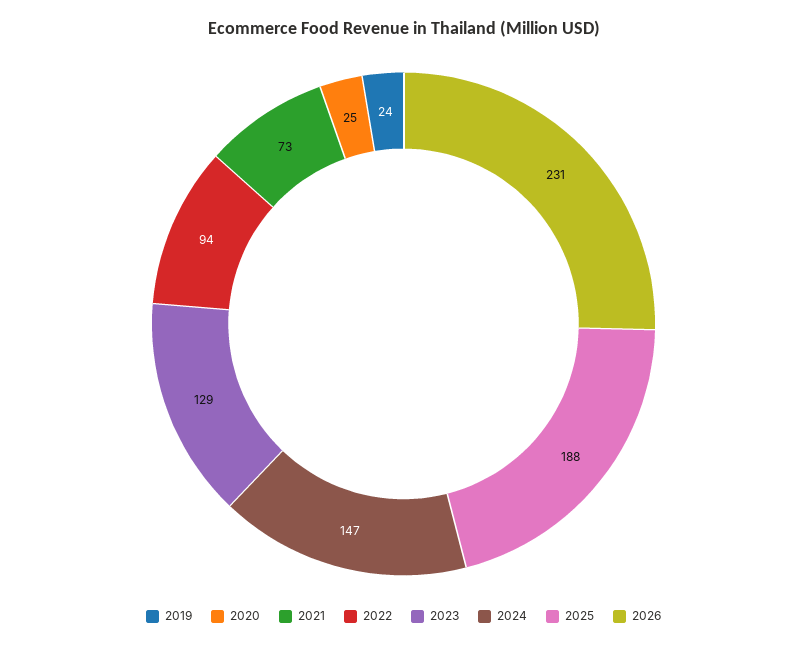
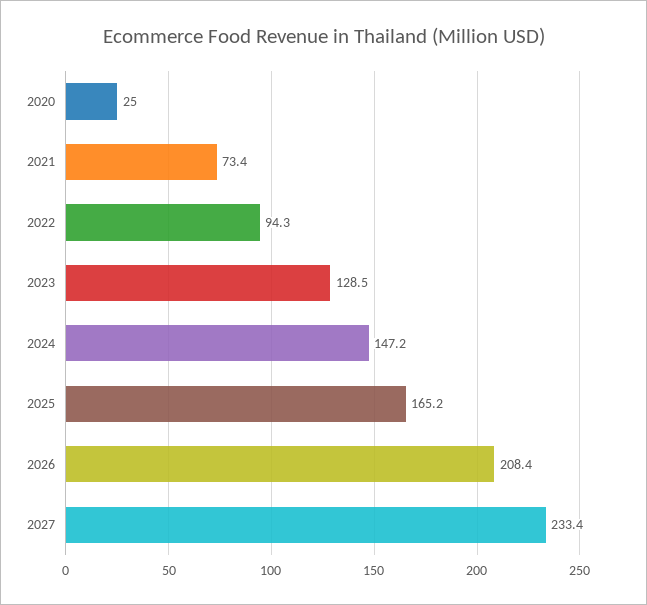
2019: 24 -> none
2025: 188 -> 165.2
2026: 231 -> 208.4
2027: none -> 233.4

